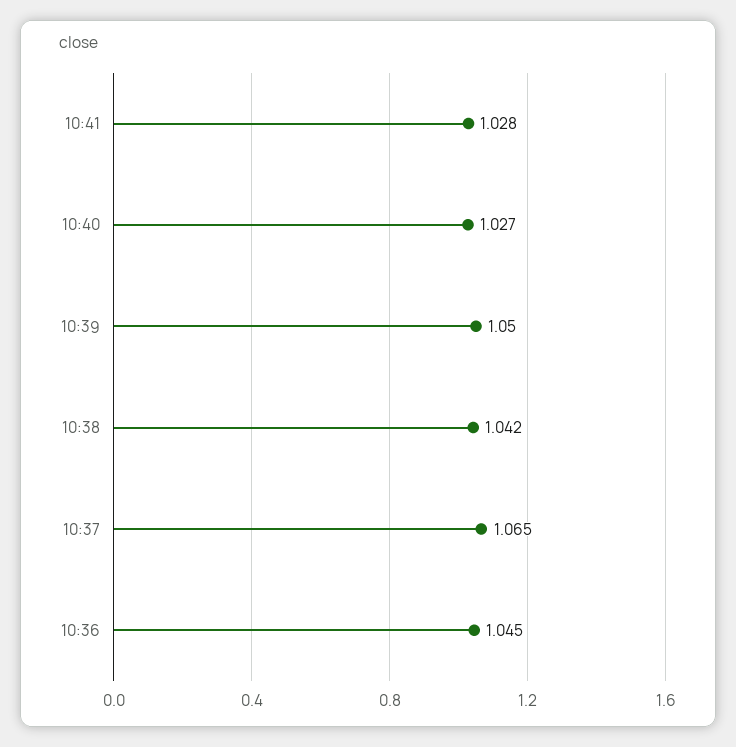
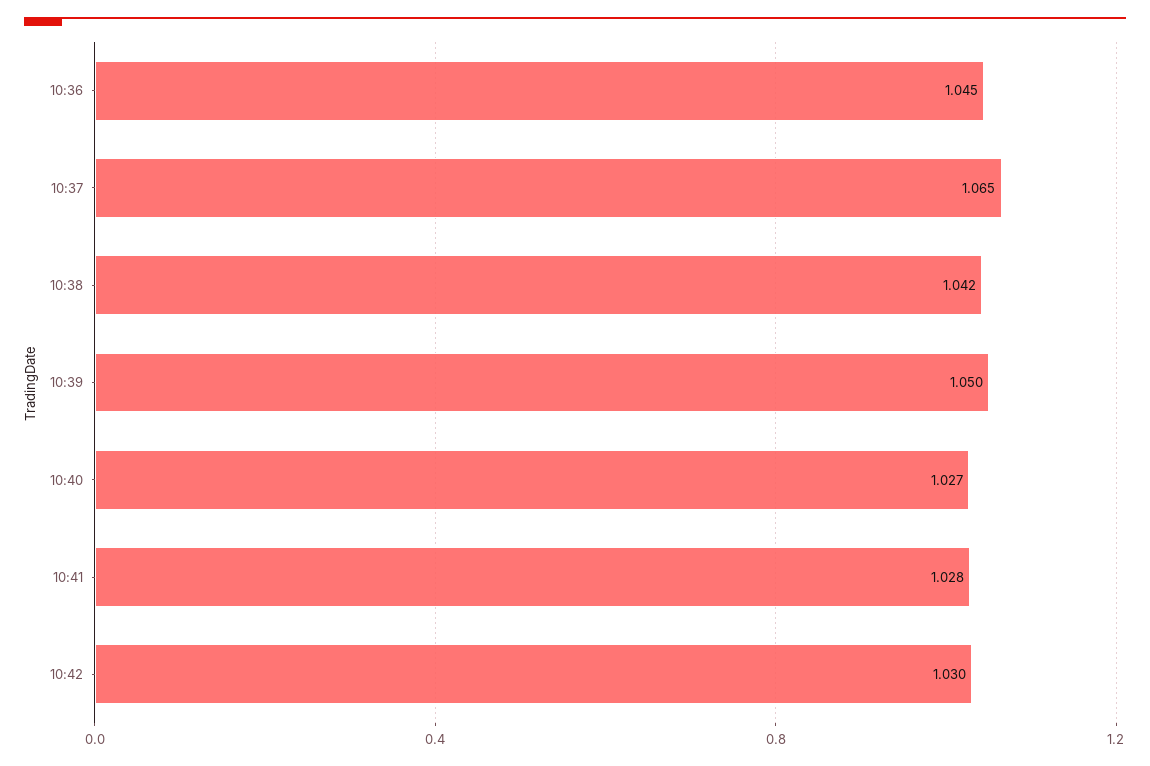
10:42: none -> 1.03

